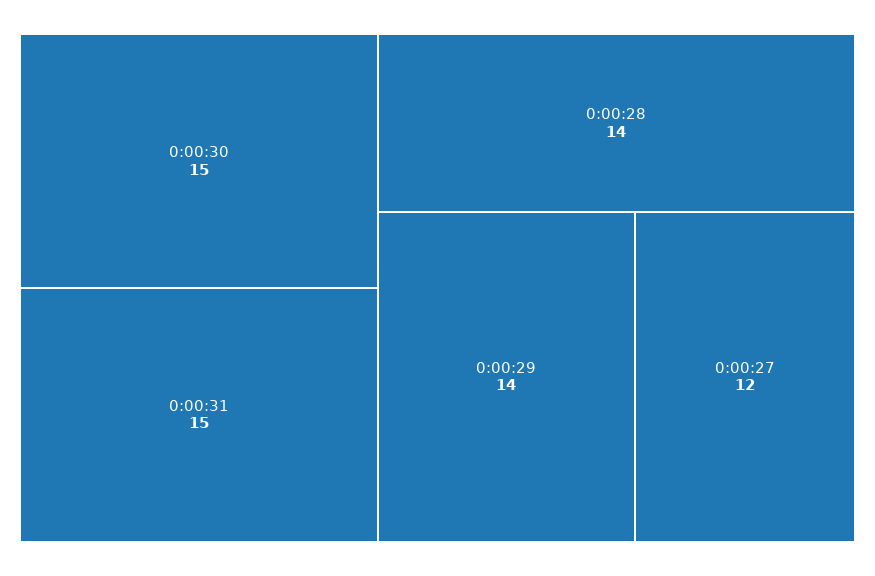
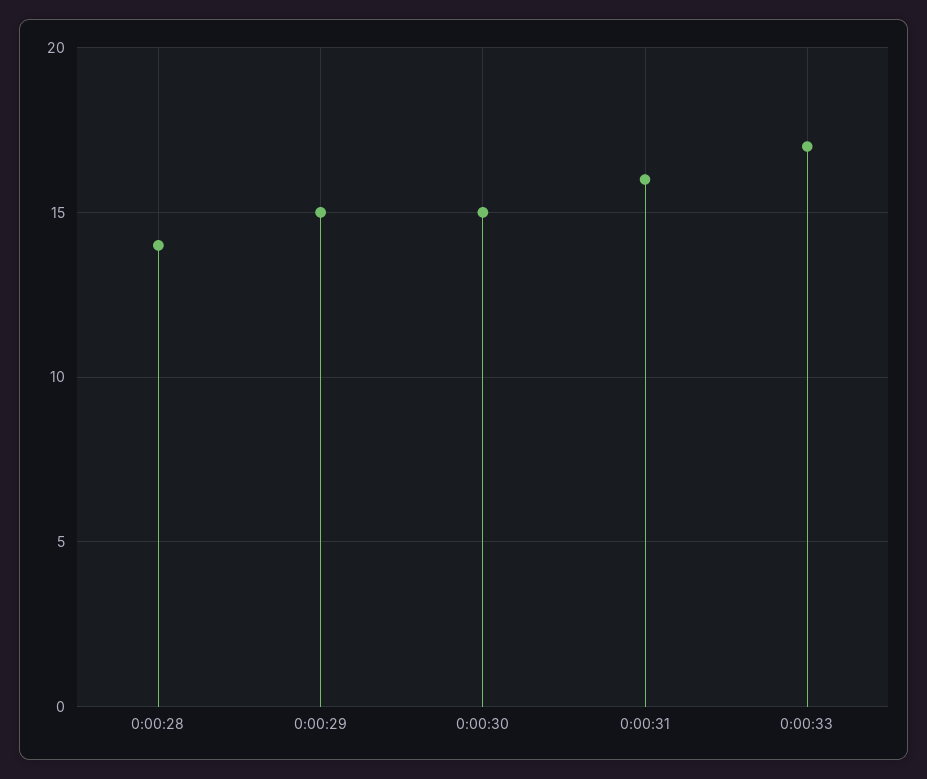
0:00:31: 15 -> 16
0:00:29: 14 -> 15
0:00:27: 12 -> none
0:00:33: none -> 17

